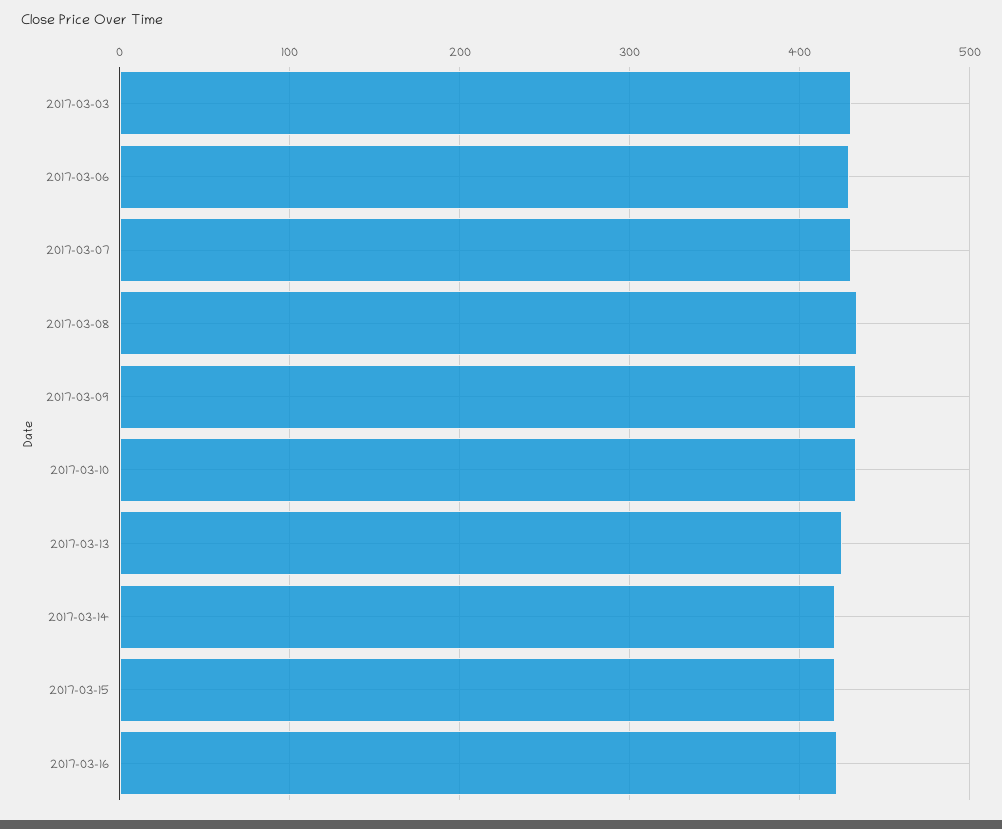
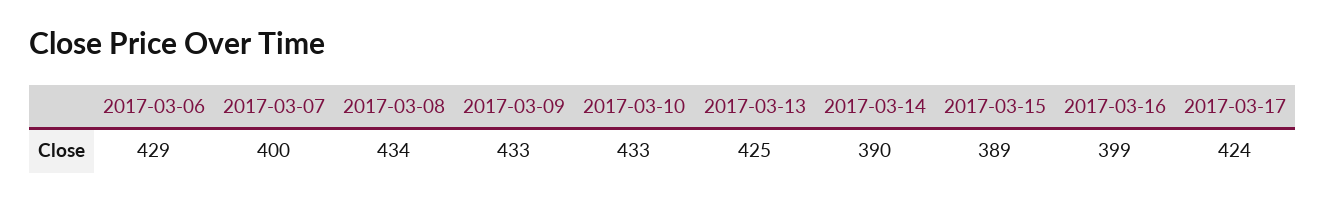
2017-03-03: 430 -> none
2017-03-07: 430 -> 400
2017-03-14: 420 -> 390
2017-03-15: 420 -> 389
2017-03-16: 420 -> 399
2017-03-17: none -> 424

